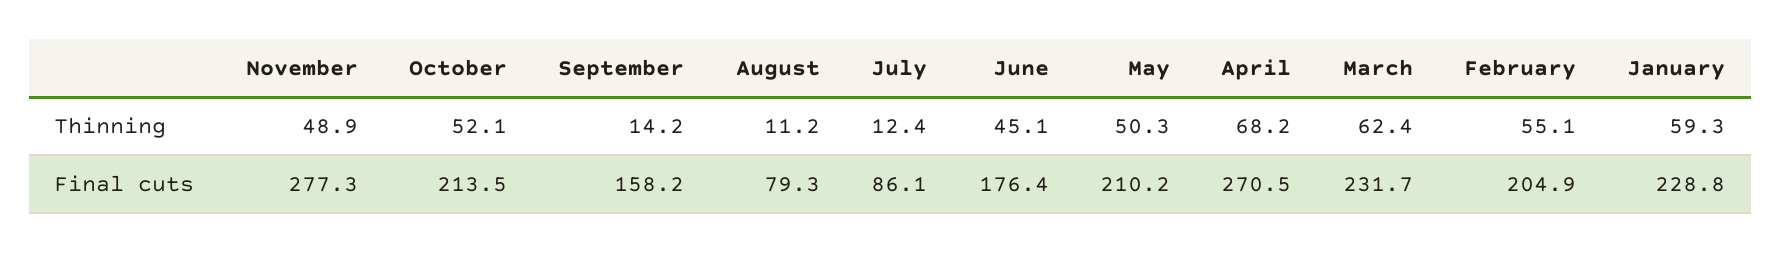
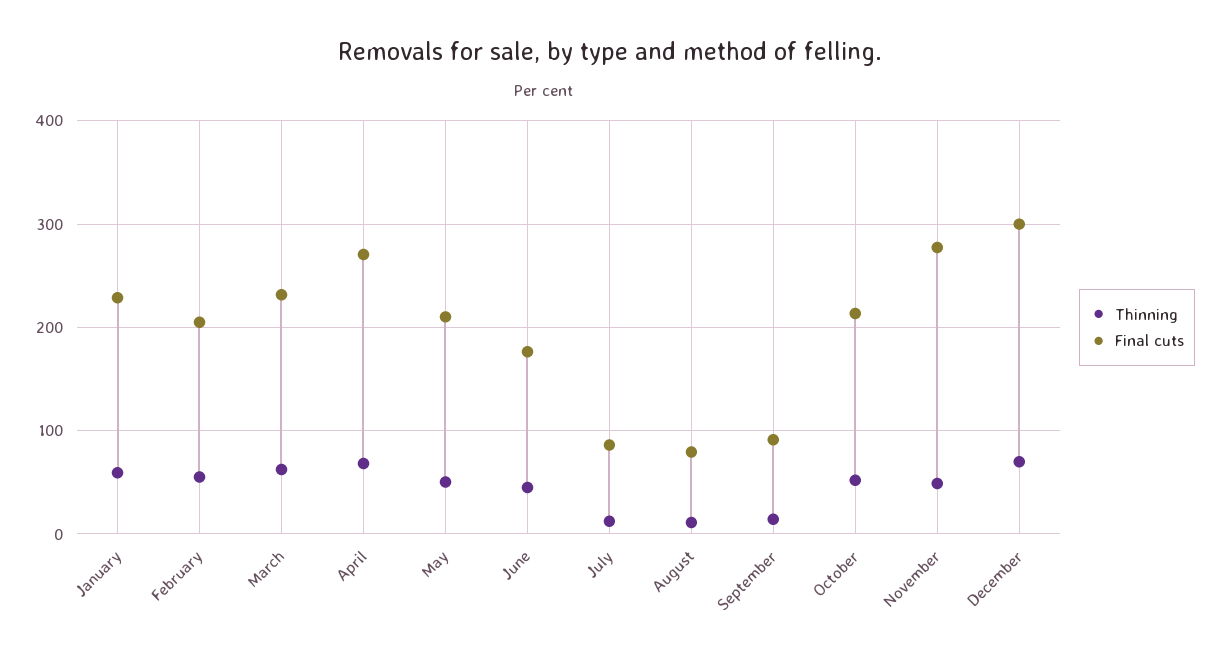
Final cuts, September: 158.2 -> 90
Thinning, December: none -> 70
Final cuts, December: none -> 300

